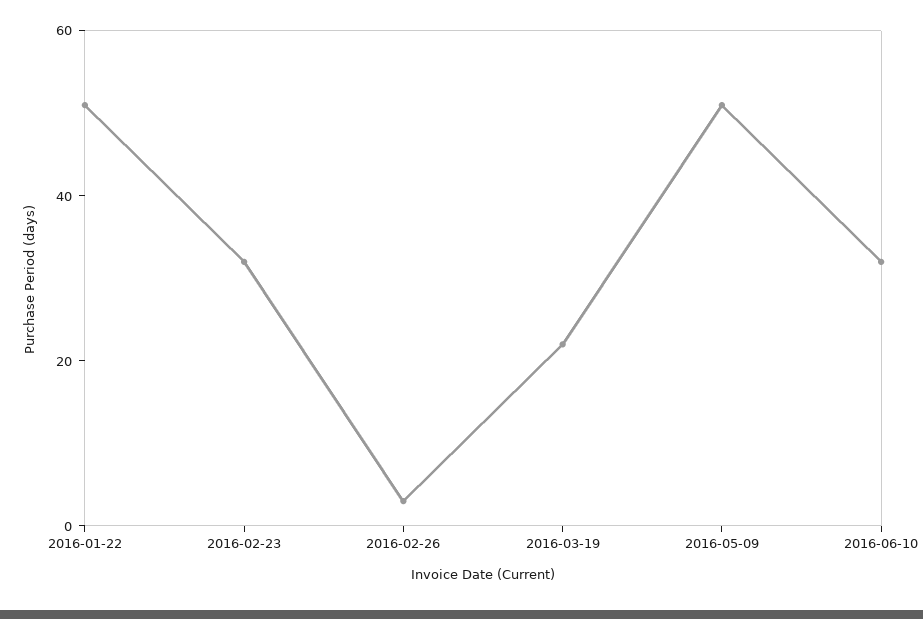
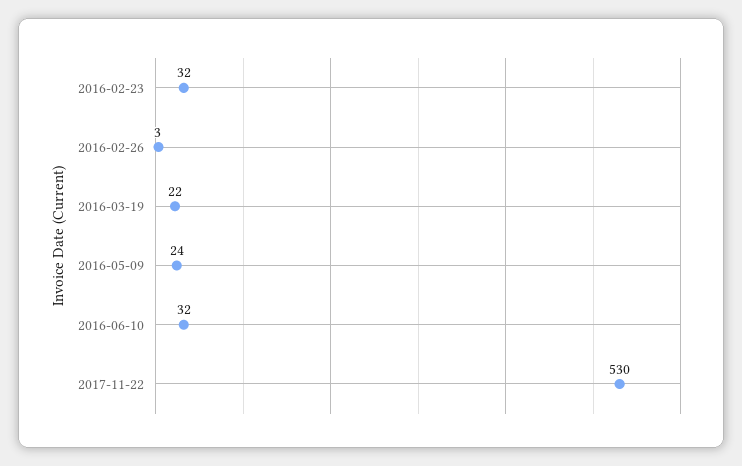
2016-01-22: 50 -> none
2016-05-09: 50 -> 24
2017-11-22: none -> 530

